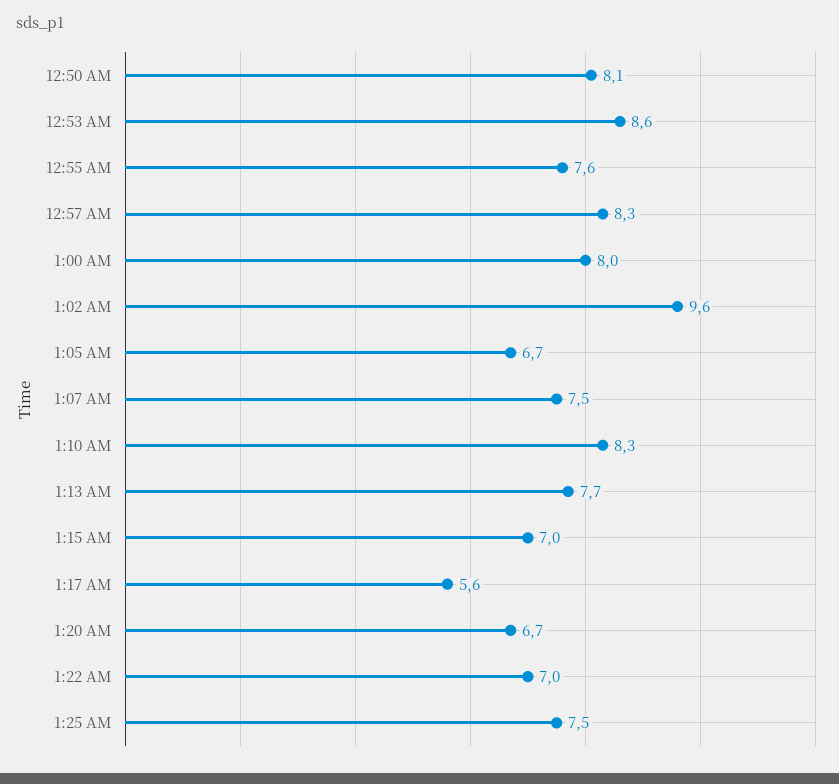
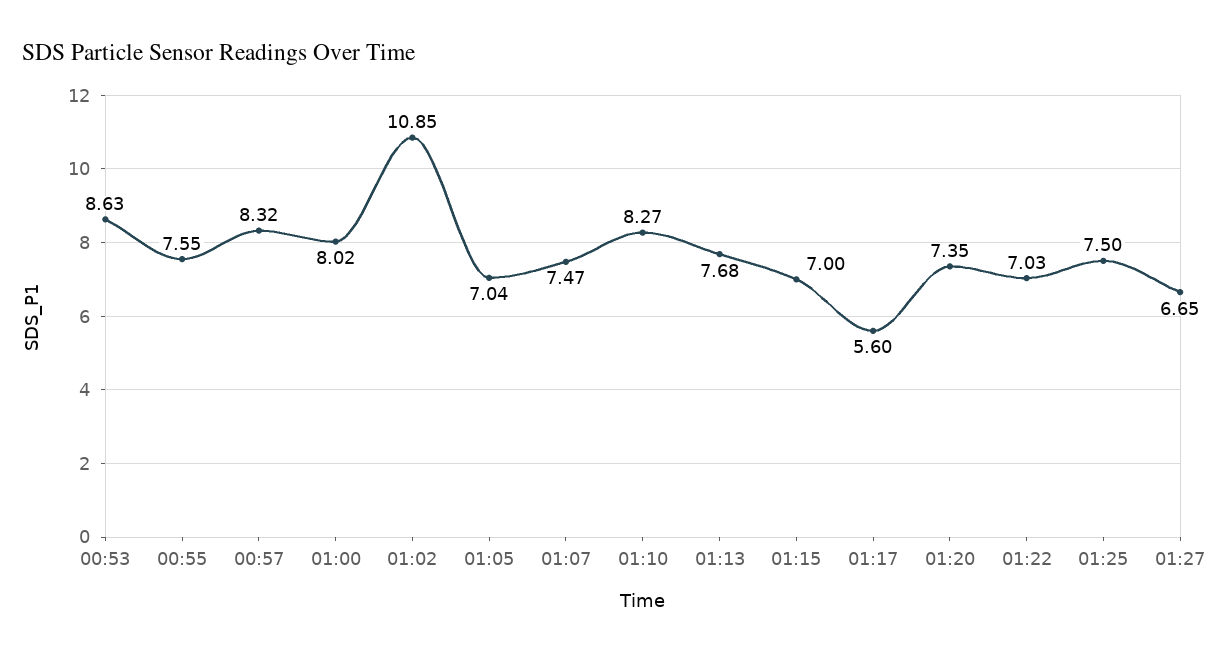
12:50 AM: 8.1 -> none
1:02 AM: 9.6 -> 10.85
1:05 AM: 6.7 -> 7.04
1:20 AM: 6.7 -> 7.35
01:27: none -> 6.65

